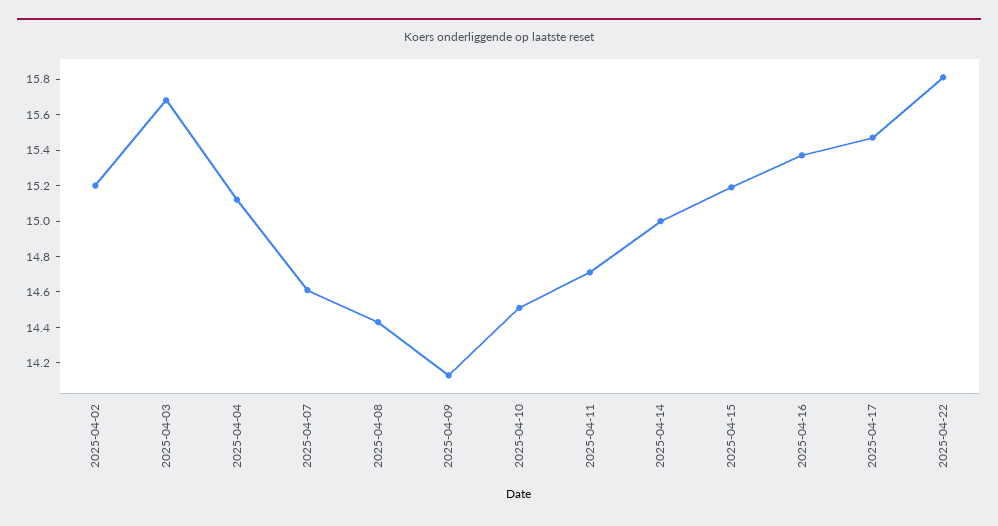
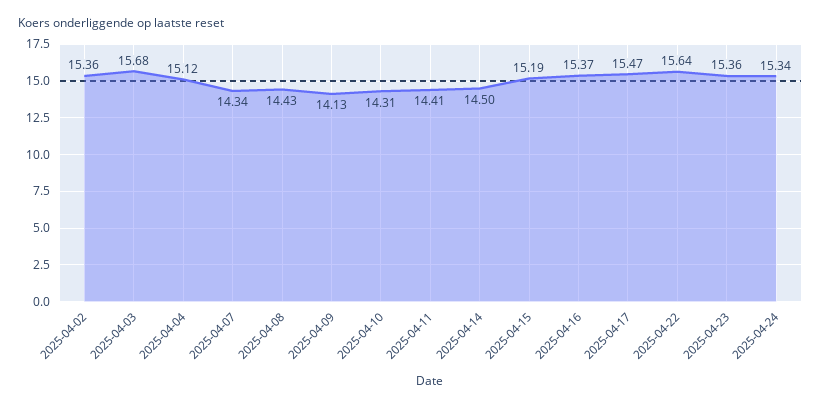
2025-04-02: 15.2 -> 15.36
2025-04-07: 14.6 -> 14.34
2025-04-10: 14.5 -> 14.31
2025-04-11: 14.7 -> 14.41
2025-04-14: 15 -> 14.5
2025-04-22: 15.8 -> 15.64
2025-04-23: none -> 15.36
2025-04-24: none -> 15.34

